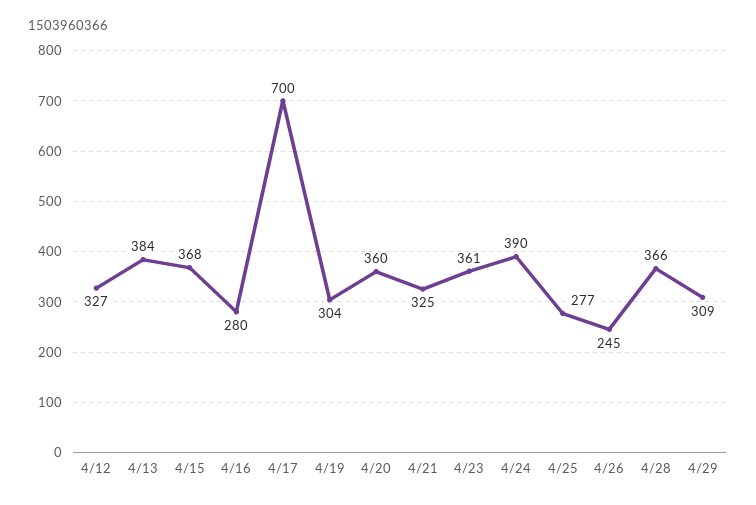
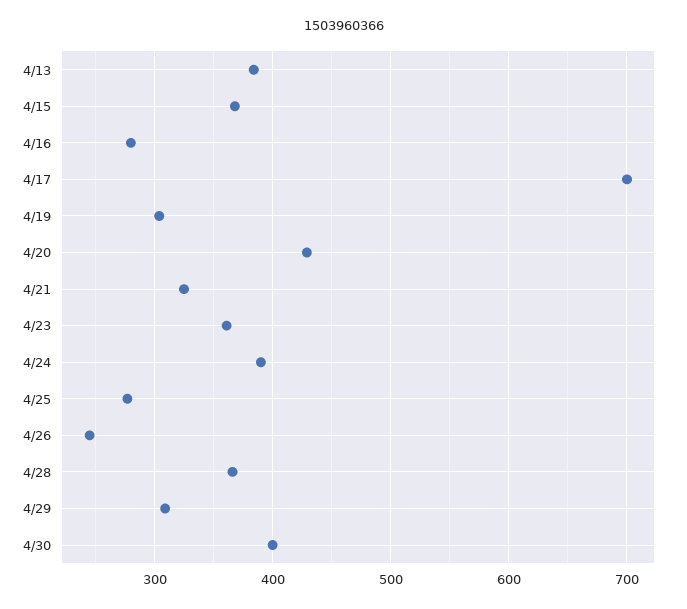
4/12: 327 -> none
4/20: 360 -> 430
4/30: none -> 400

